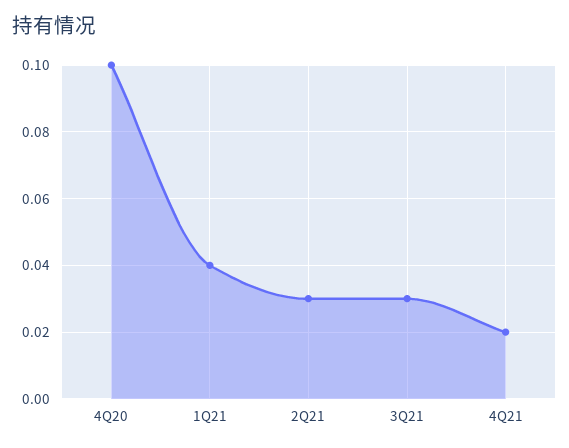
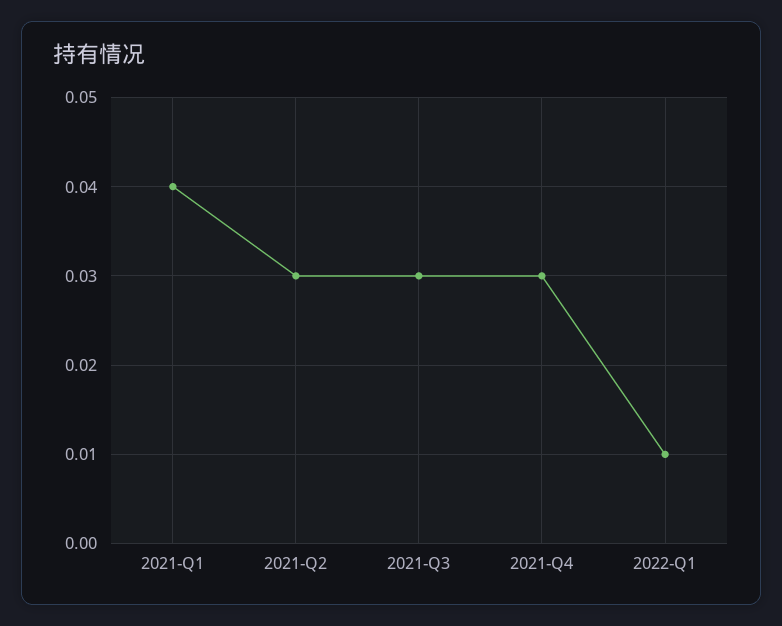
4Q20: 0.1 -> none
4Q21: 0.02 -> 0.03
2022-Q1: none -> 0.01

